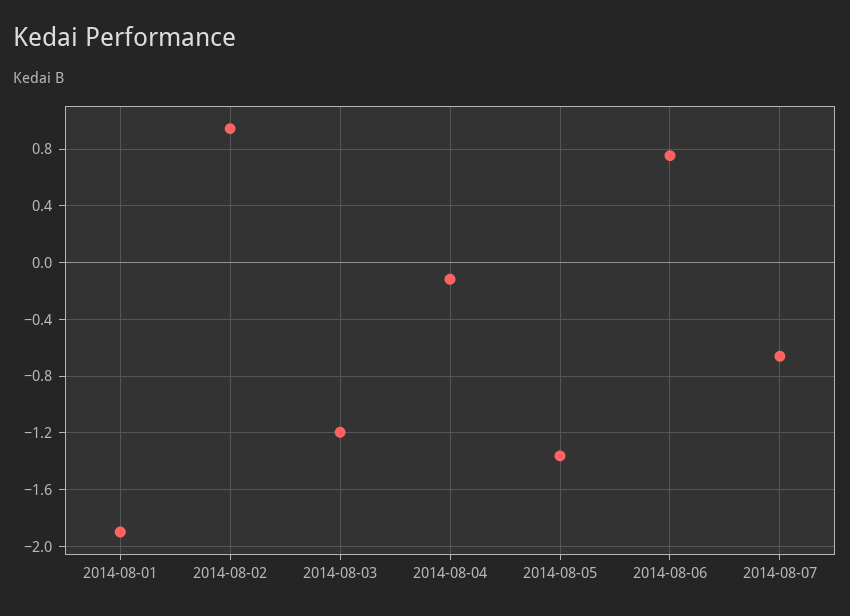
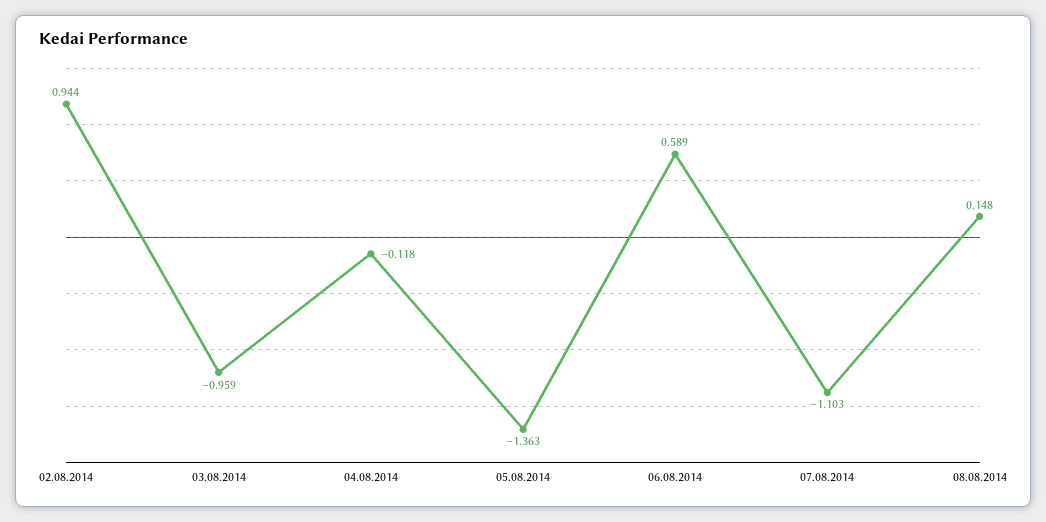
2014-08-01: -1.9 -> none
2014-08-03: -1.2 -> -0.959
2014-08-06: 0.75 -> 0.589
2014-08-07: -0.65 -> -1.103
08.08.2014: none -> 0.148

